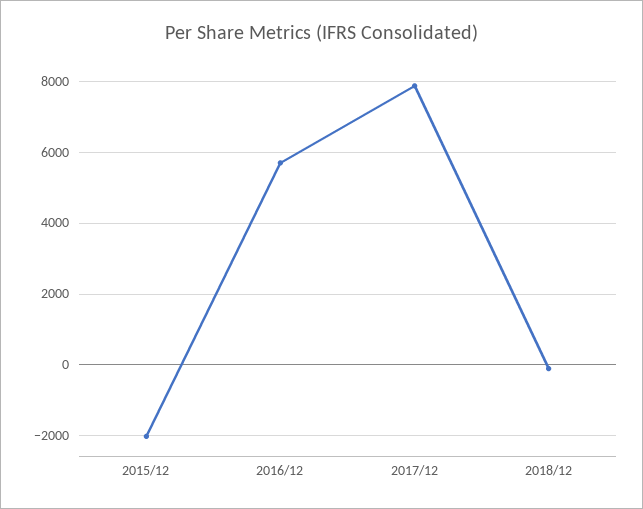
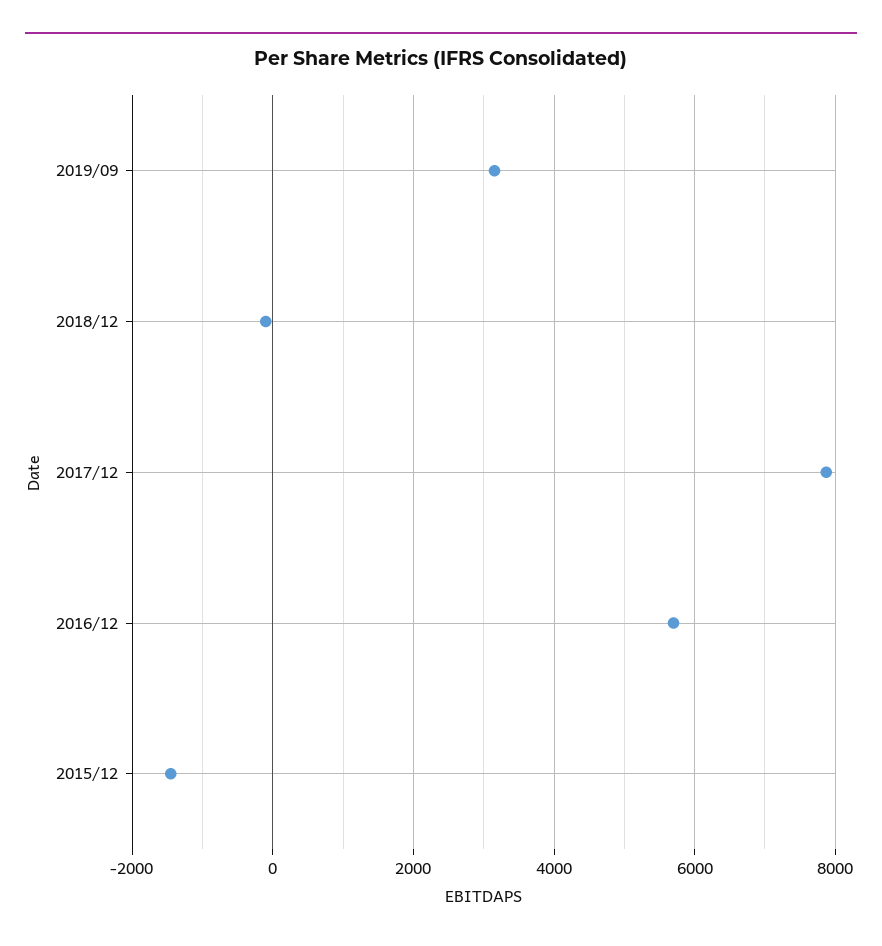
2015/12: -2000 -> -1400
2019/09: none -> 3200

